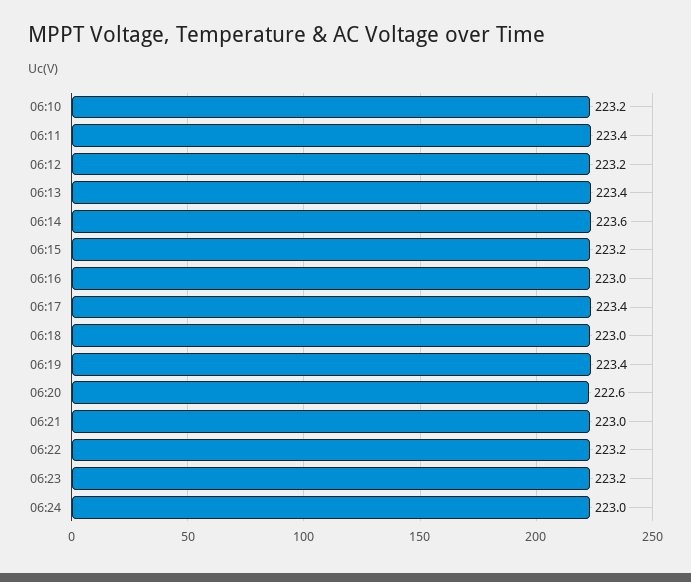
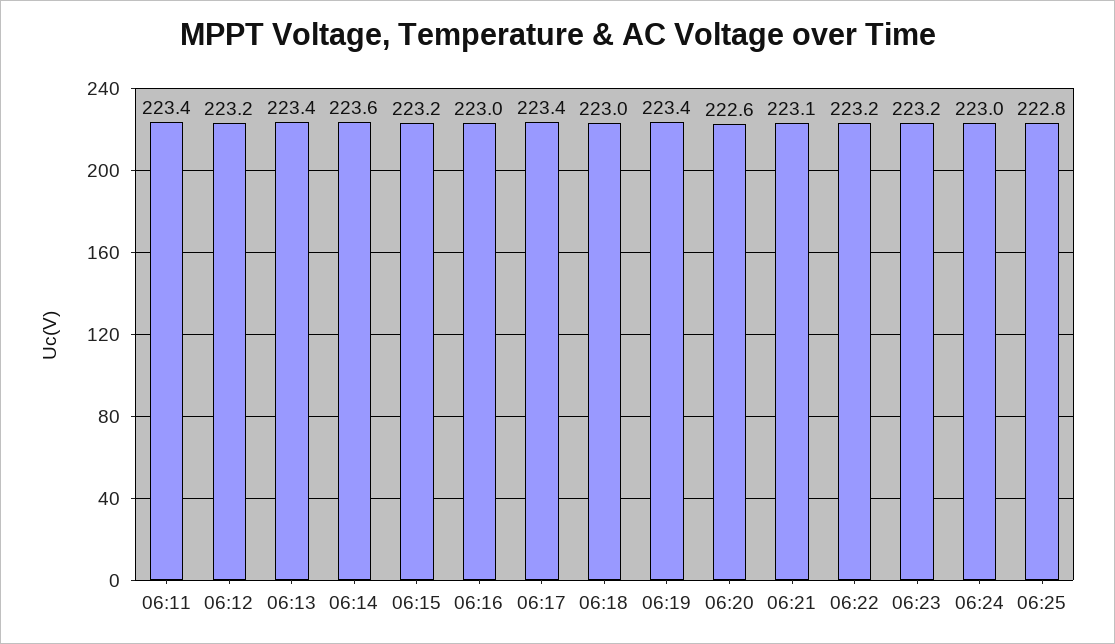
06:10: 223.2 -> none
06:21: 223 -> 223.1
06:25: none -> 222.8

